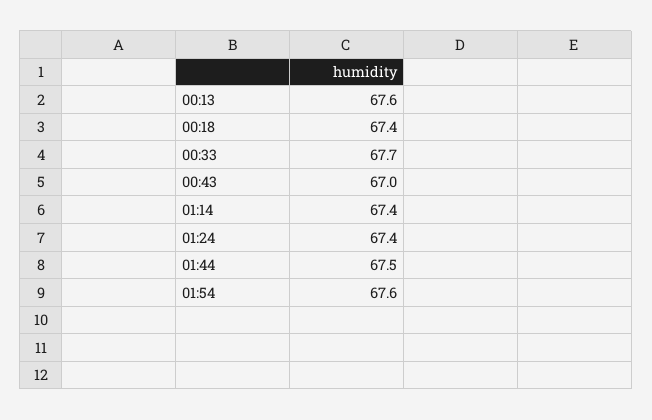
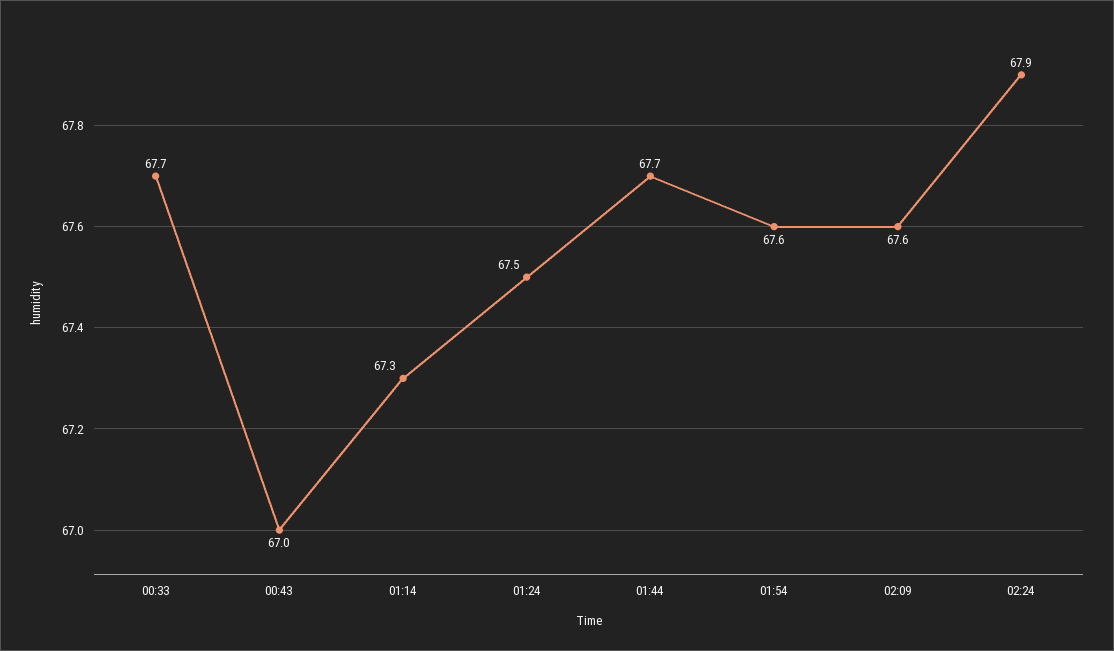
00:13: 67.6 -> none
00:18: 67.4 -> none
01:14: 67.4 -> 67.3
01:24: 67.4 -> 67.5
01:44: 67.5 -> 67.7
02:09: none -> 67.6
02:24: none -> 67.9

